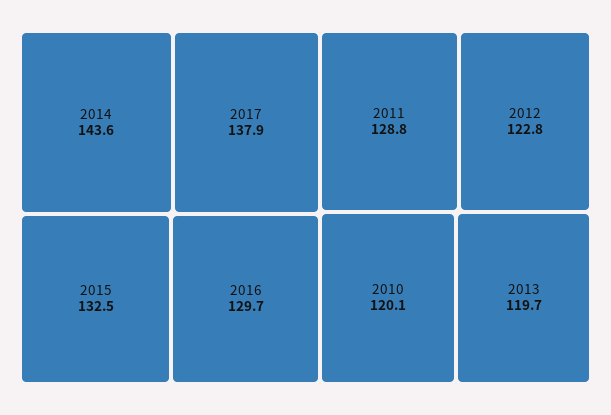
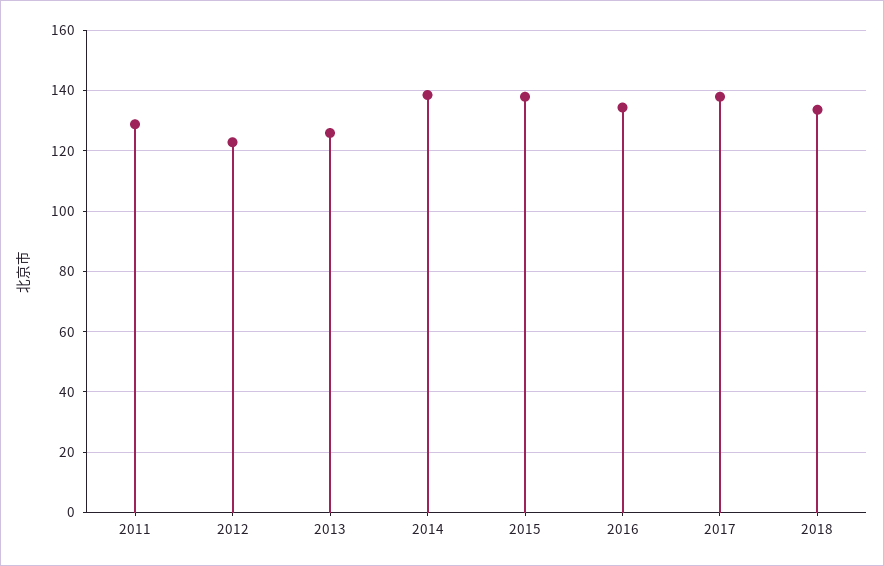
2014: 143.6 -> 138
2015: 132.5 -> 138
2016: 129.7 -> 134
2010: 120.1 -> none
2013: 119.7 -> 126
2018: none -> 134

